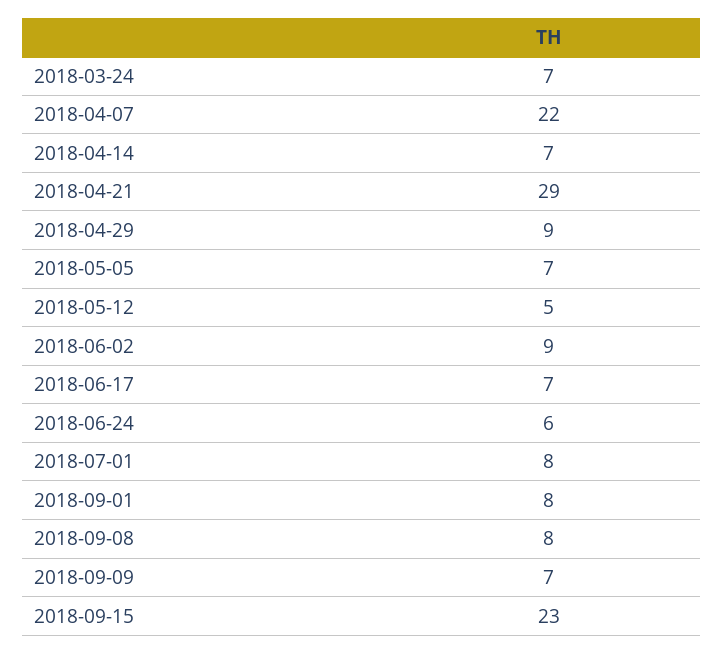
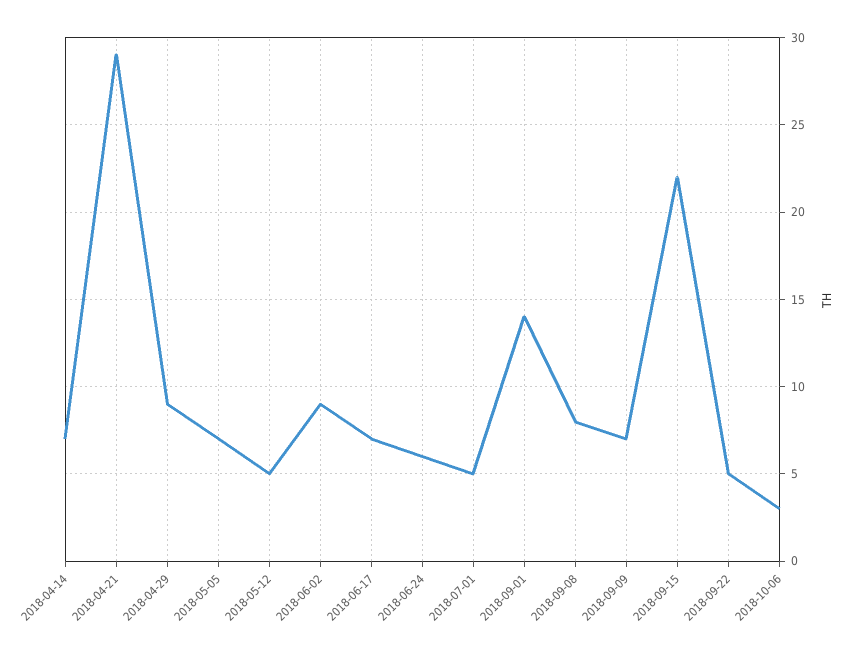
2018-03-24: 7 -> none
2018-04-07: 22 -> none
2018-07-01: 8 -> 5
2018-09-01: 8 -> 14
2018-09-15: 23 -> 22
2018-09-22: none -> 5
2018-10-06: none -> 3

